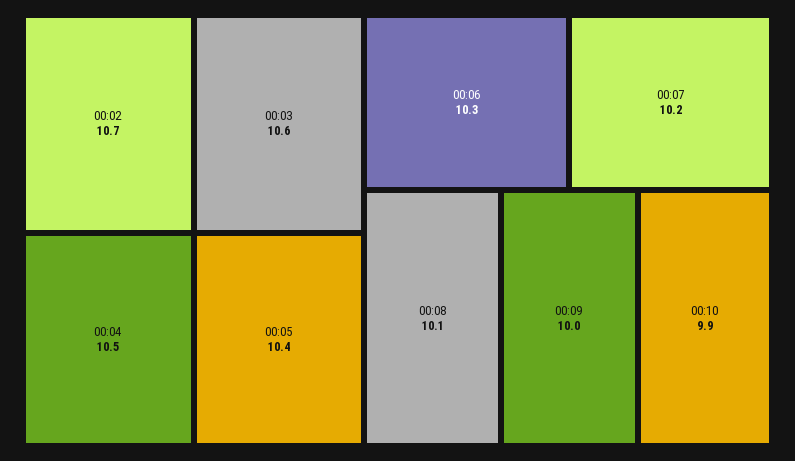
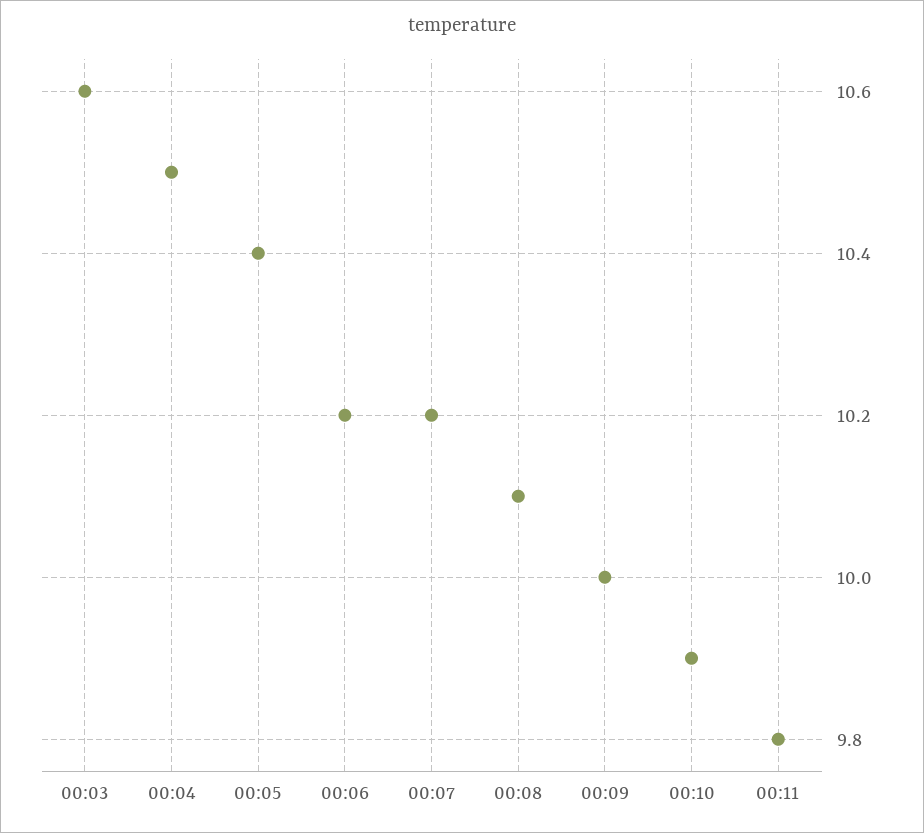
00:02: 10.7 -> none
00:06: 10.3 -> 10.2
00:11: none -> 9.8

